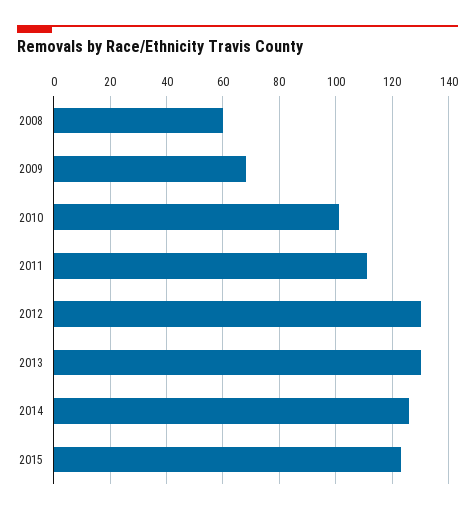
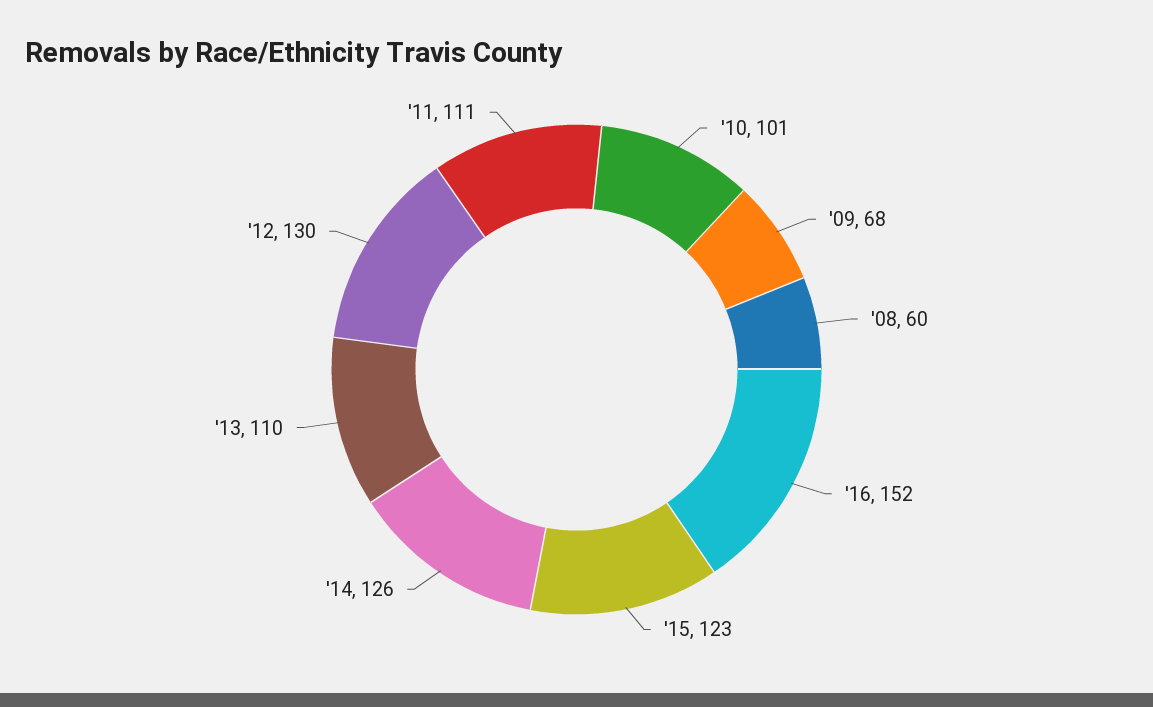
2013: 130 -> 110
'16: none -> 152

